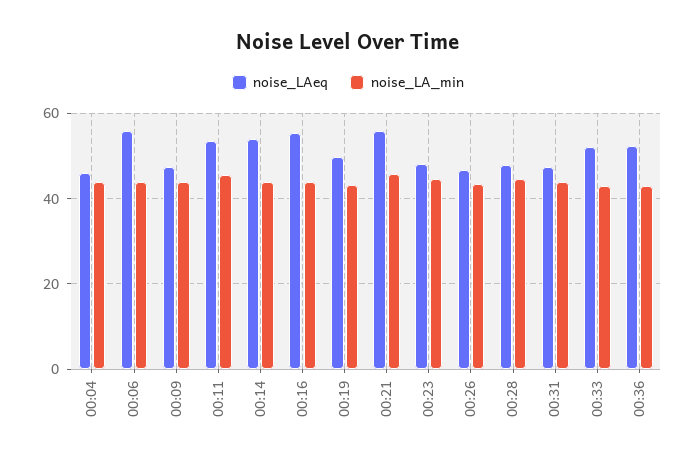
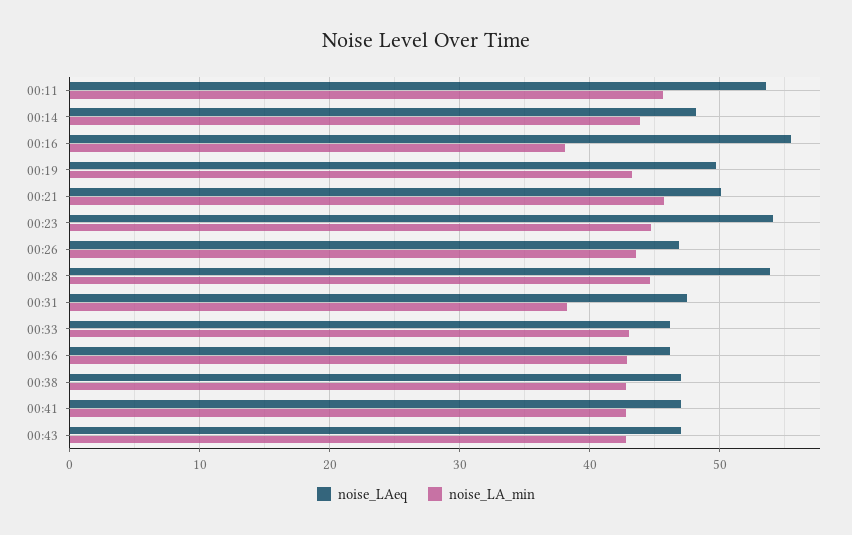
noise_LAeq, 00:04: 46 -> none
noise_LA_min, 00:04: 44 -> none
noise_LAeq, 00:06: 56 -> none
noise_LA_min, 00:06: 44 -> none
noise_LAeq, 00:09: 48 -> none
noise_LA_min, 00:09: 44 -> none
noise_LAeq, 00:14: 54 -> 48
noise_LA_min, 00:16: 44 -> 38
noise_LAeq, 00:21: 56 -> 50
noise_LAeq, 00:23: 48 -> 54
noise_LAeq, 00:28: 48 -> 54
noise_LA_min, 00:31: 44 -> 38
noise_LAeq, 00:33: 52 -> 46
noise_LAeq, 00:36: 52 -> 46
noise_LAeq, 00:38: none -> 47
noise_LA_min, 00:38: none -> 43
noise_LAeq, 00:41: none -> 47
noise_LA_min, 00:41: none -> 43
noise_LAeq, 00:43: none -> 47
noise_LA_min, 00:43: none -> 43

